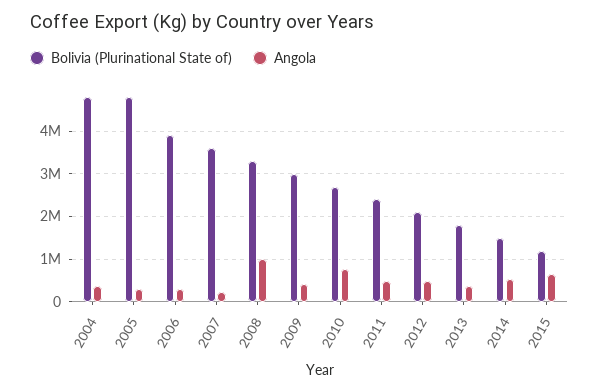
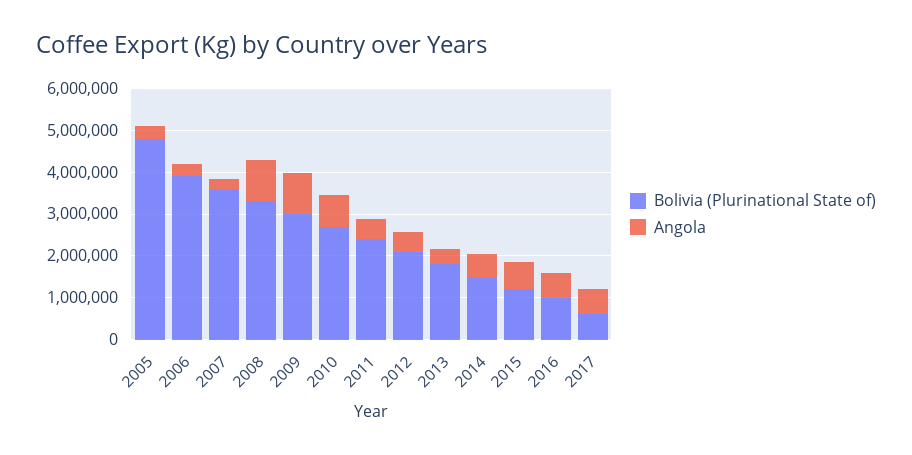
Bolivia (Plurinational State of), 2004: 4800000 -> none
Angola, 2004: 400000 -> none
Angola, 2009: 400000 -> 1000000
Bolivia (Plurinational State of), 2016: none -> 1000000
Angola, 2016: none -> 600000
Bolivia (Plurinational State of), 2017: none -> 600000
Angola, 2017: none -> 600000

